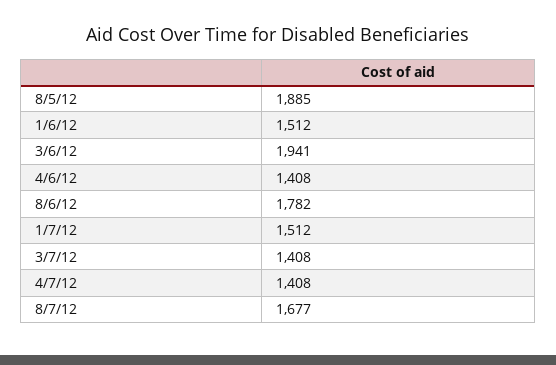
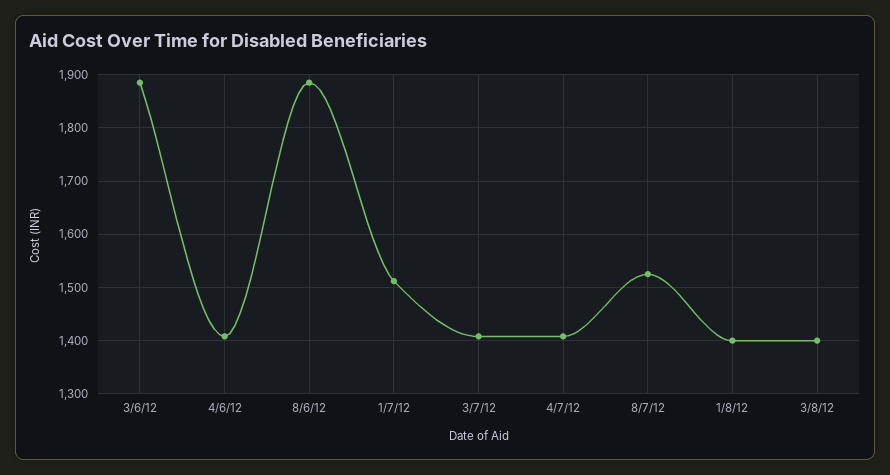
8/5/12: 1885 -> none
1/6/12: 1512 -> none
3/6/12: 1941 -> 1880
8/6/12: 1782 -> 1880
8/7/12: 1677 -> 1520
1/8/12: none -> 1400
3/8/12: none -> 1400

